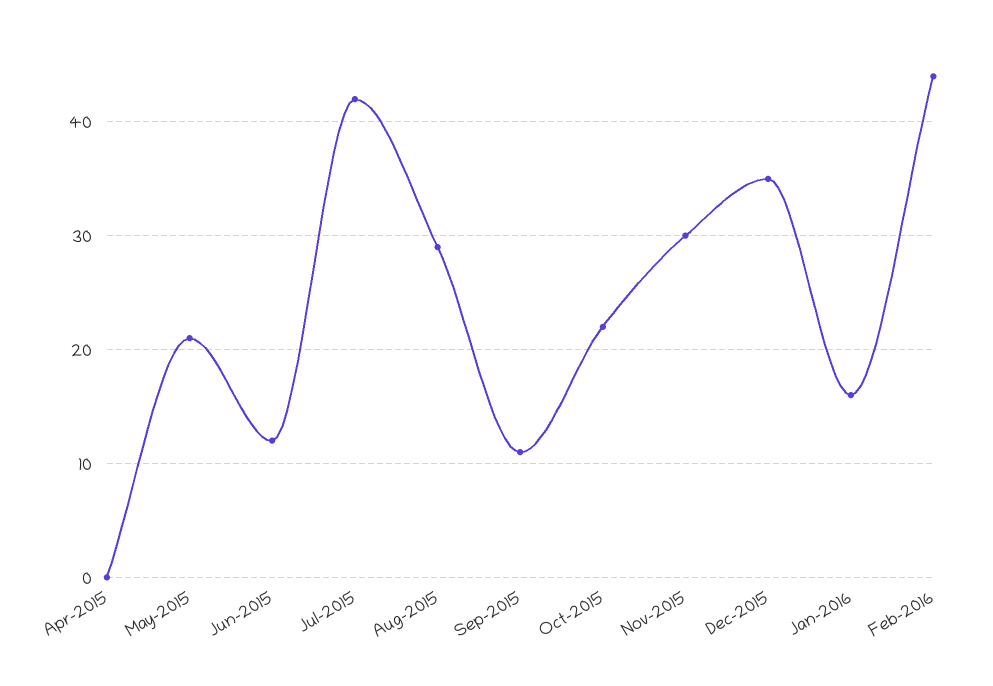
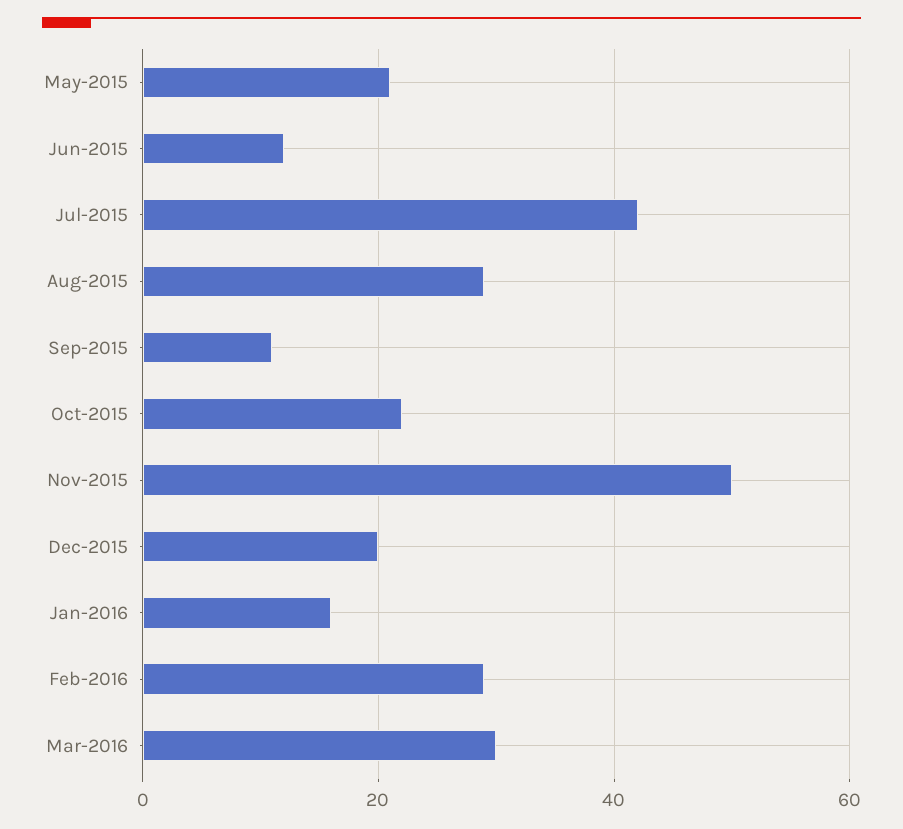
Apr-2015: 0 -> none
Nov-2015: 30 -> 50
Dec-2015: 35 -> 20
Feb-2016: 44 -> 30
Mar-2016: none -> 30

